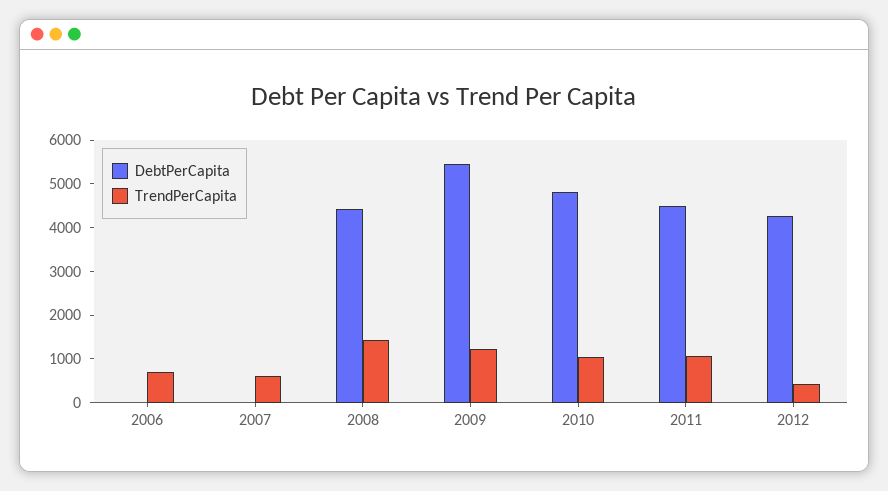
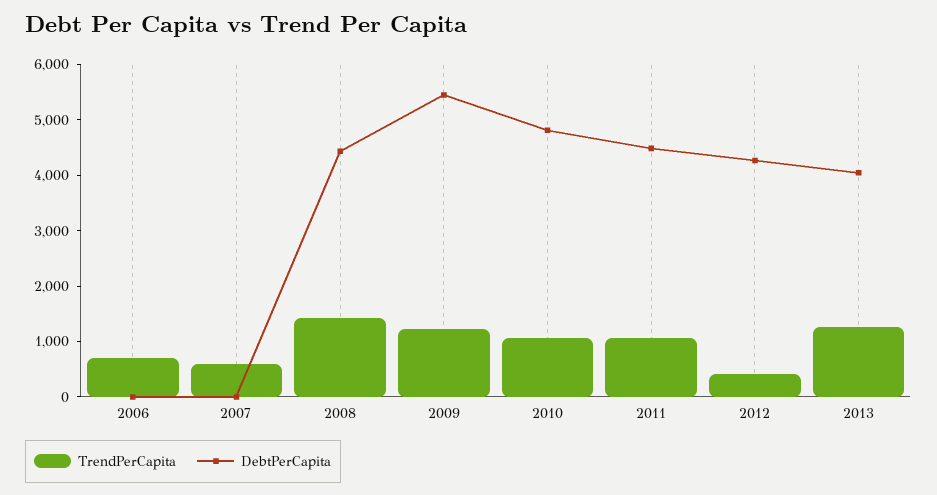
TrendPerCapita, 2013: none -> 1200
DebtPerCapita, 2013: none -> 4000

